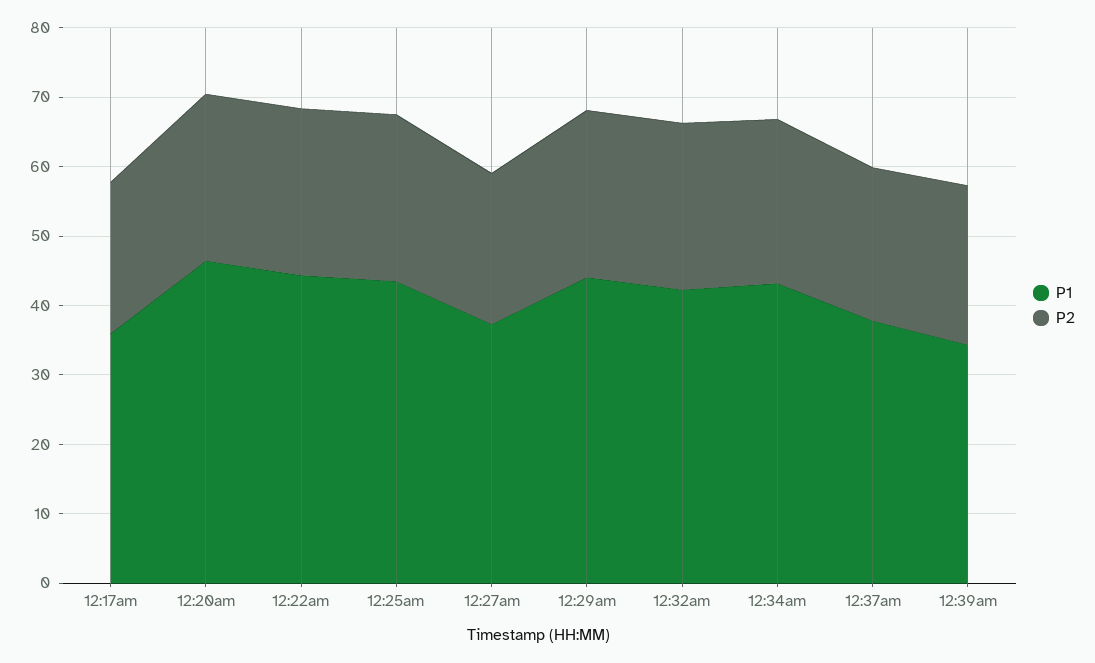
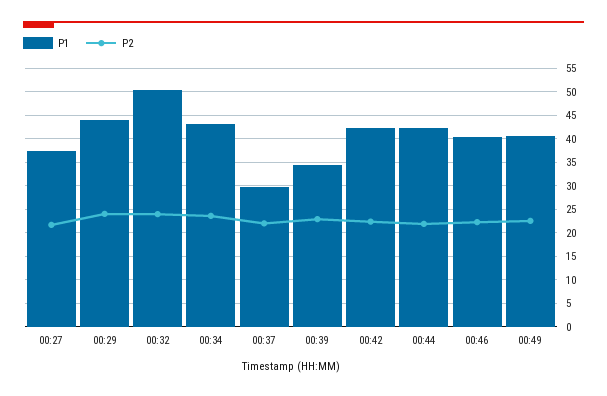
P1, 12:17am: 36 -> none
P2, 12:17am: 22 -> none
P1, 12:20am: 46 -> none
P2, 12:20am: 24 -> none
P1, 12:22am: 44 -> none
P2, 12:22am: 24 -> none
P1, 12:25am: 44 -> none
P2, 12:25am: 24 -> none
P1, 12:32am: 42 -> 50
P1, 12:37am: 38 -> 30
P1, 00:42: none -> 42.5
P2, 00:42: none -> 22.5
P1, 00:44: none -> 42.5
P2, 00:44: none -> 22.5
P1, 00:46: none -> 40
P2, 00:46: none -> 22.5
P1, 00:49: none -> 40
P2, 00:49: none -> 22.5

